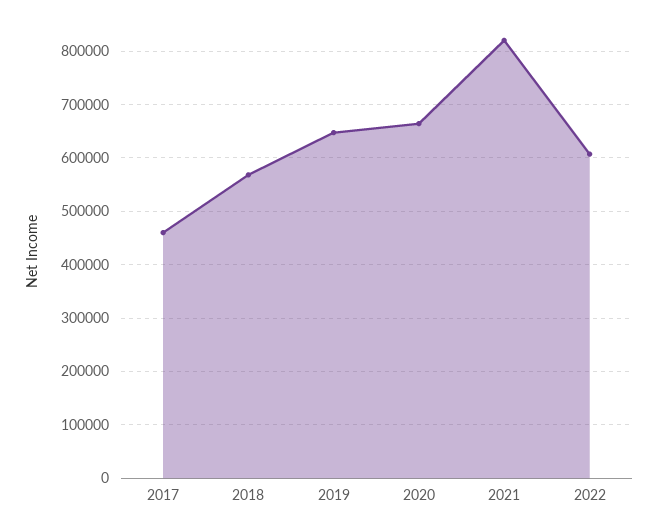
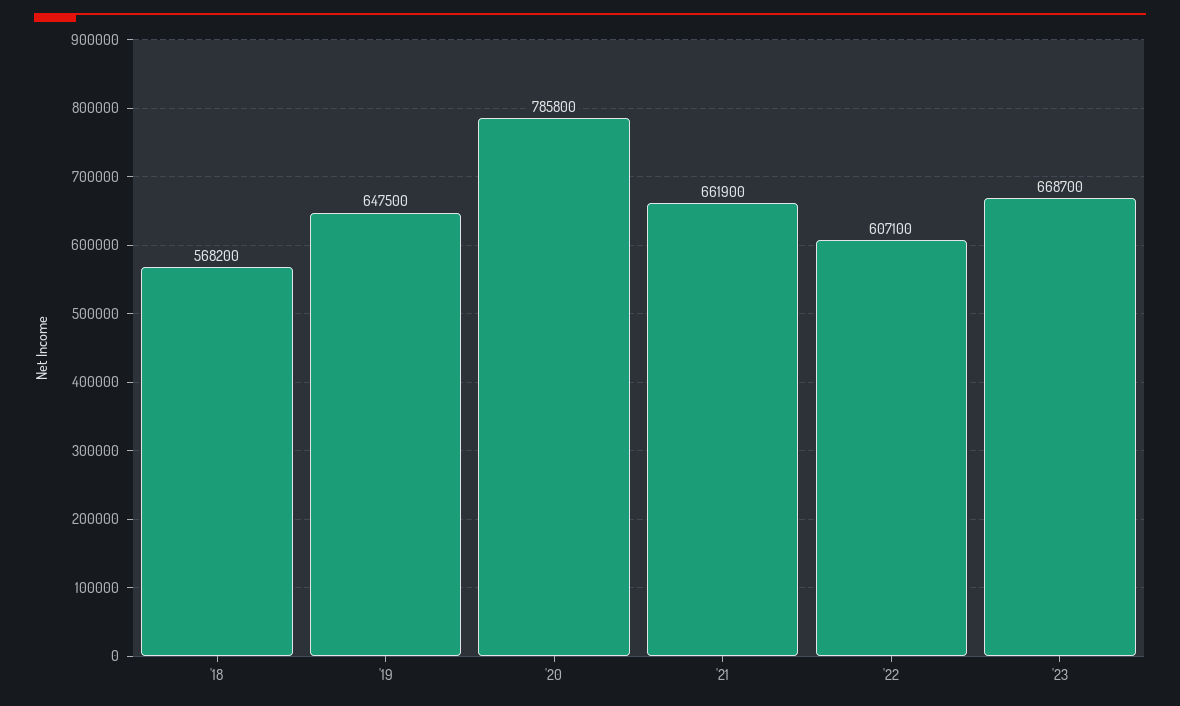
2017: 460000 -> none
2020: 660000 -> 785800
2021: 820000 -> 661900
'23: none -> 668700

